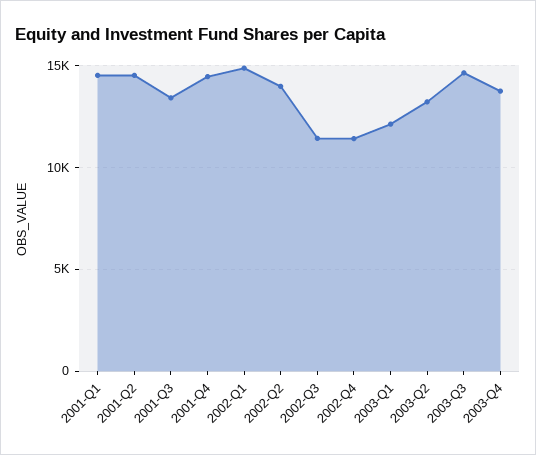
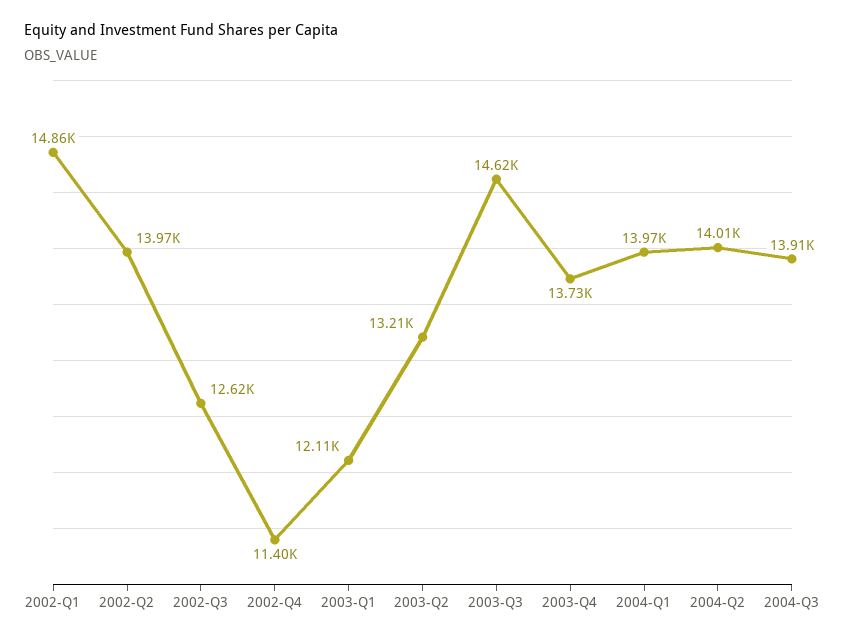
2001-Q1: 14500 -> none
2001-Q2: 14500 -> none
2001-Q3: 13500 -> none
2001-Q4: 14500 -> none
2002-Q3: 11500 -> 12620
2004-Q1: none -> 13970
2004-Q2: none -> 14010
2004-Q3: none -> 13910

